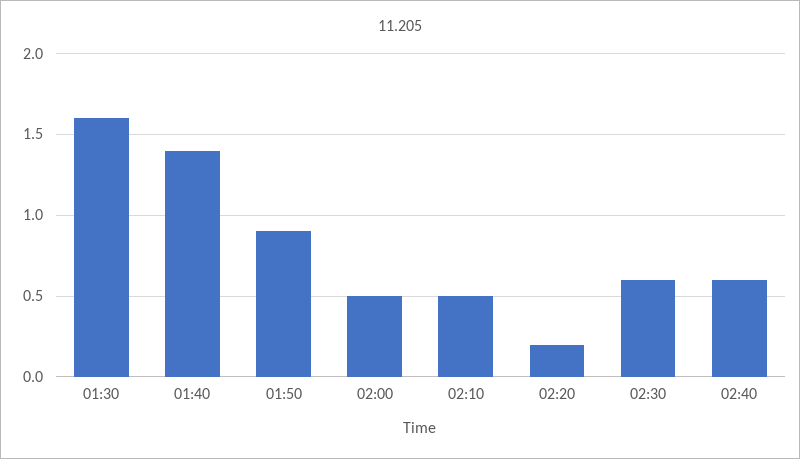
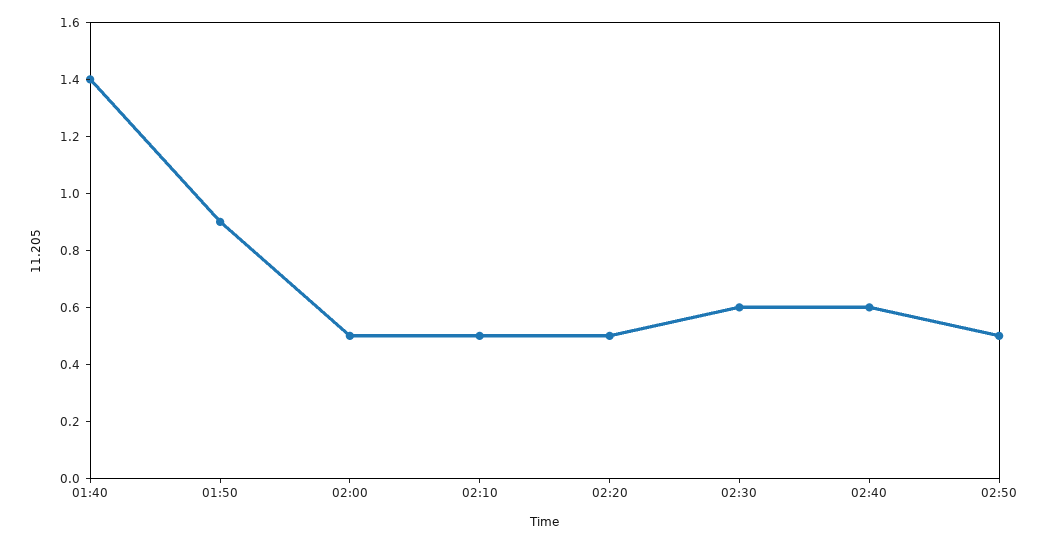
01:30: 1.6 -> none
02:20: 0.2 -> 0.5
02:50: none -> 0.5

